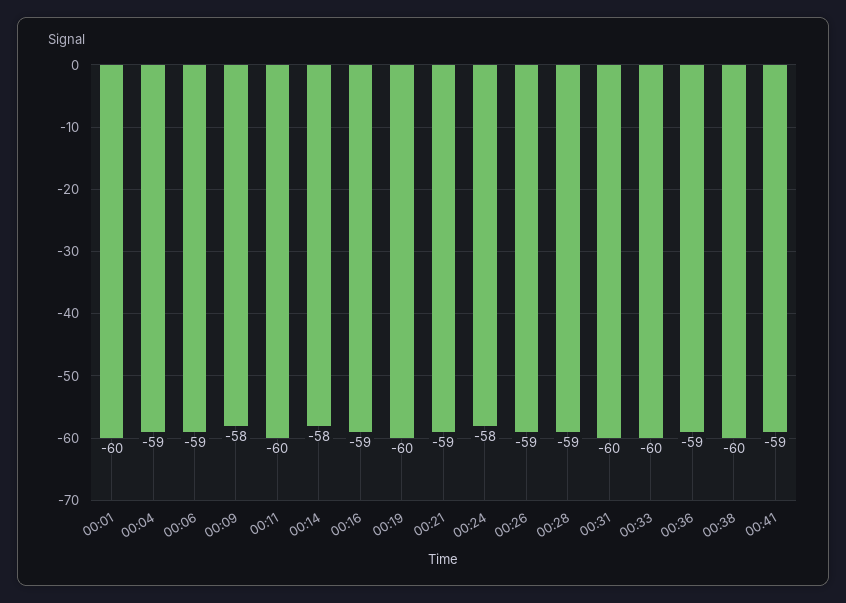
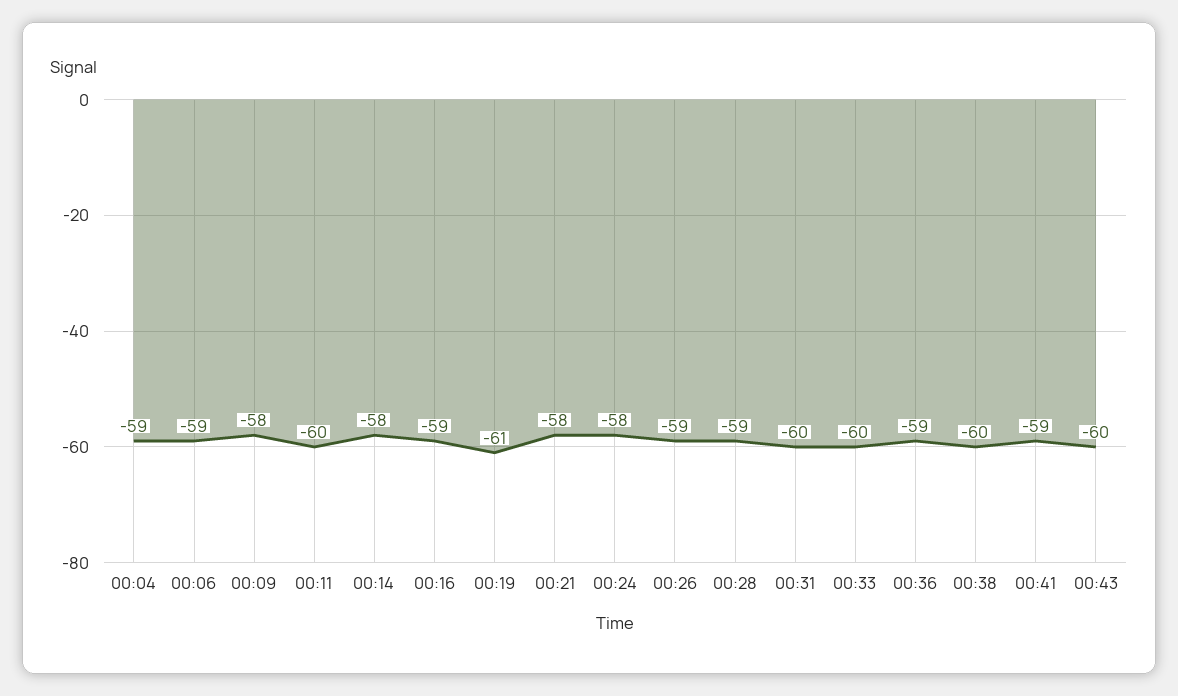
00:01: -60 -> none
00:19: -60 -> -61
00:21: -59 -> -58
00:43: none -> -60

